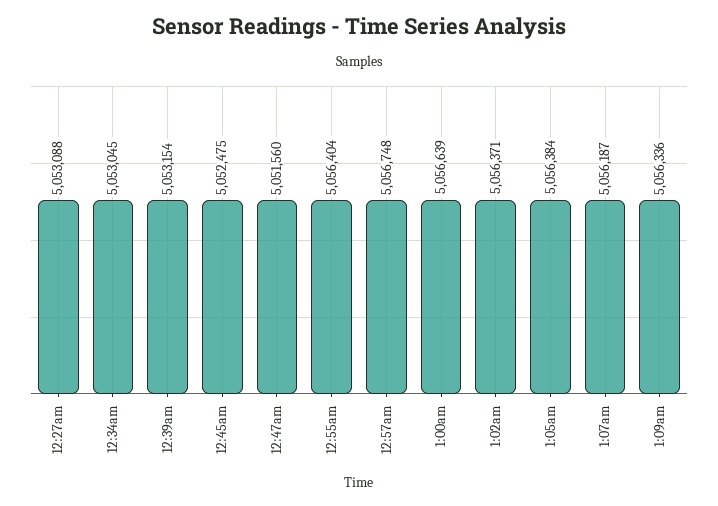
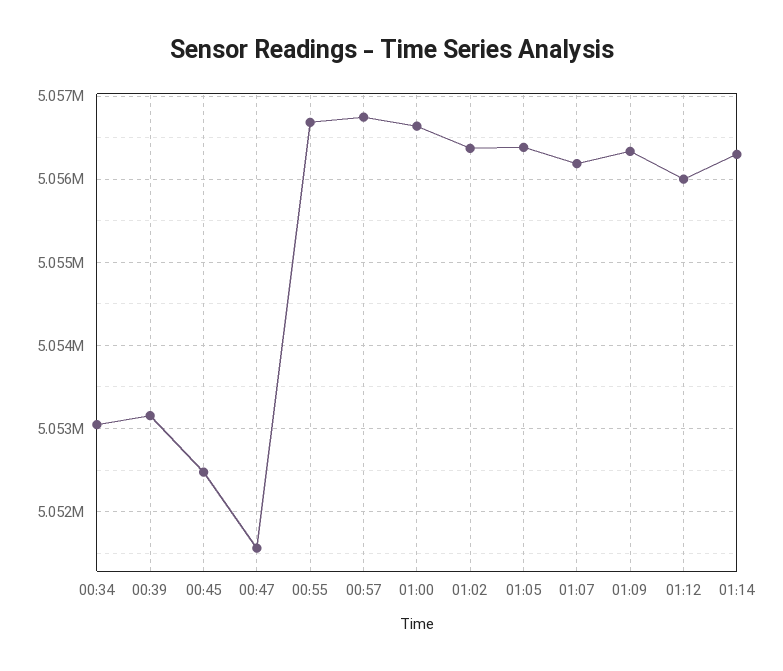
12:27am: 5053088 -> none
12:55am: 5056404 -> 5056700
01:12: none -> 5056000
01:14: none -> 5056300

